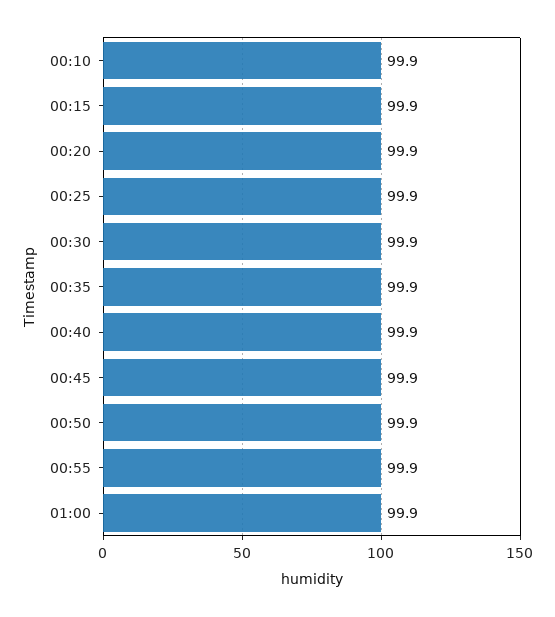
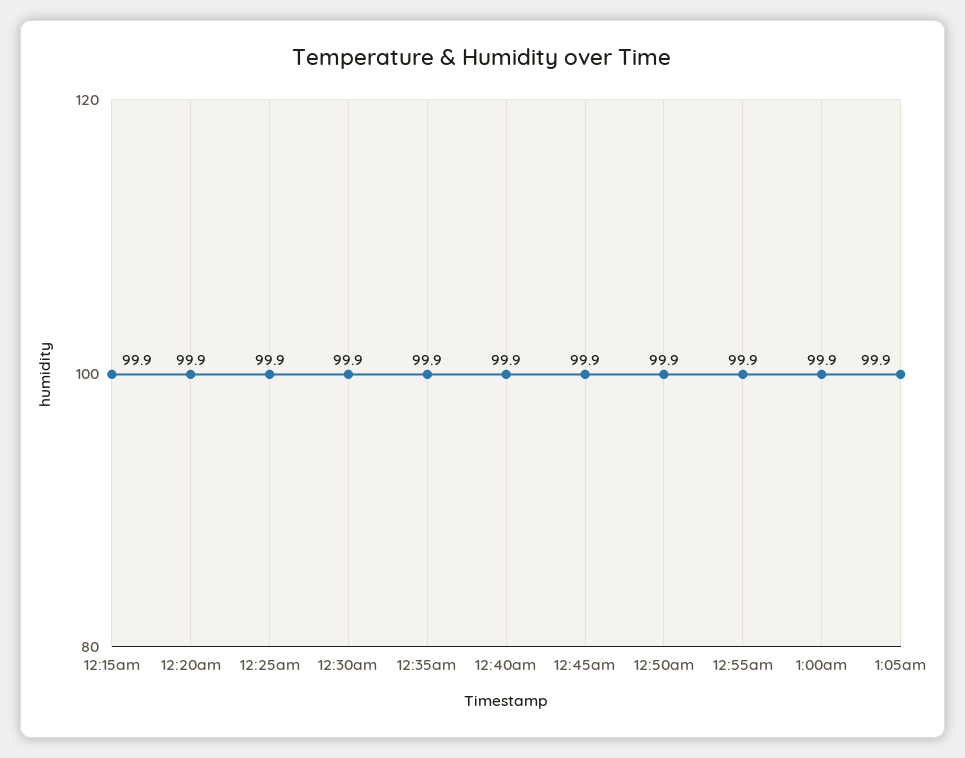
00:10: 99.9 -> none
1:05am: none -> 99.9

